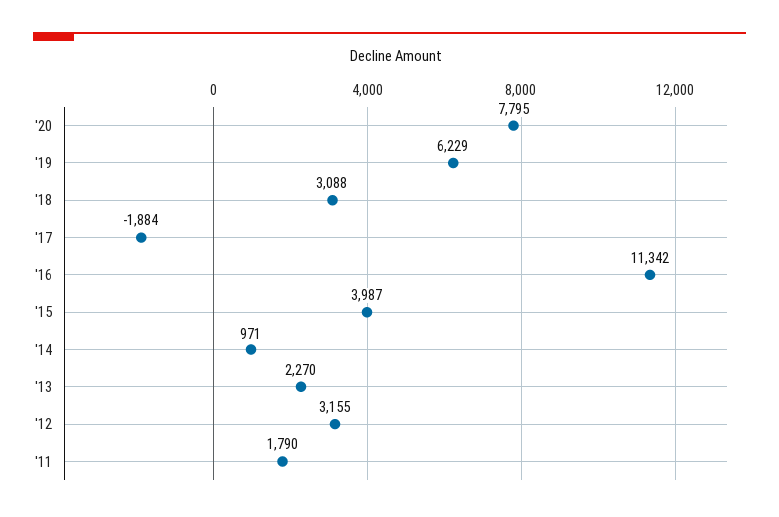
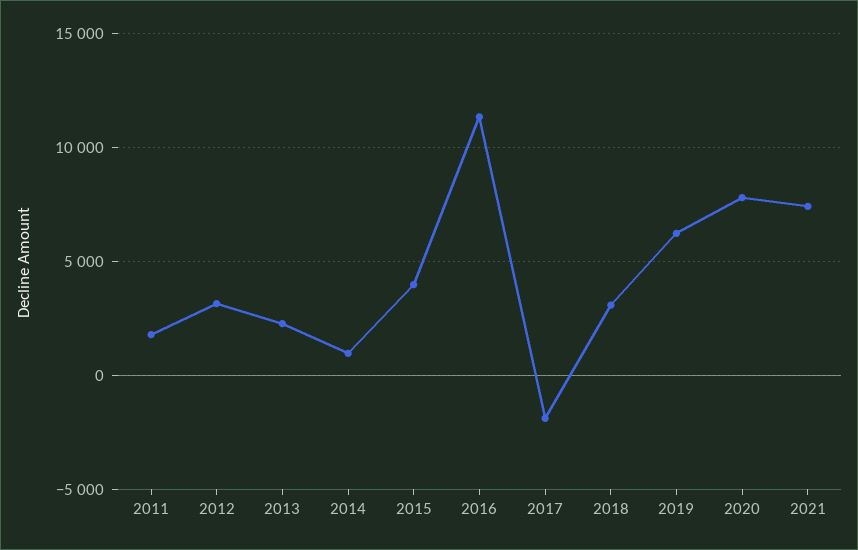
2021: none -> 7500

